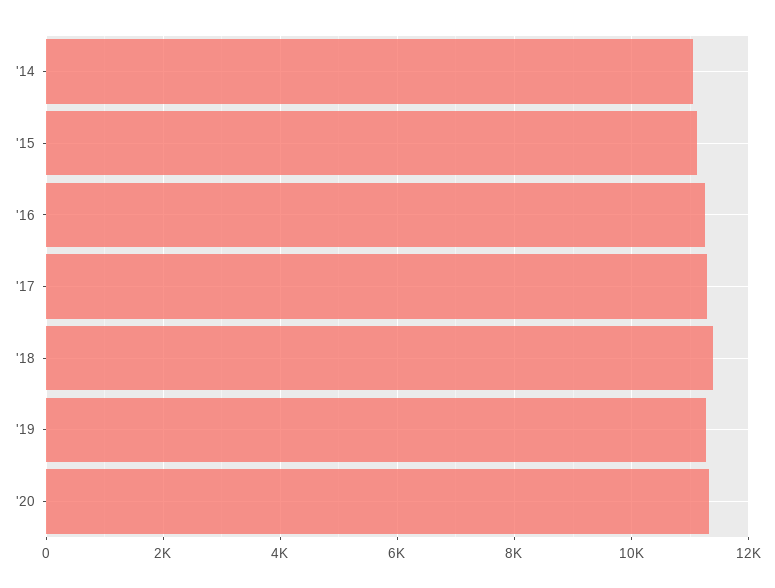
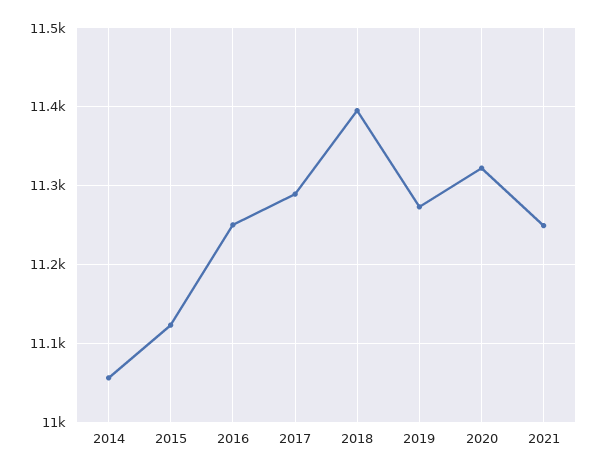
2021: none -> 11250

